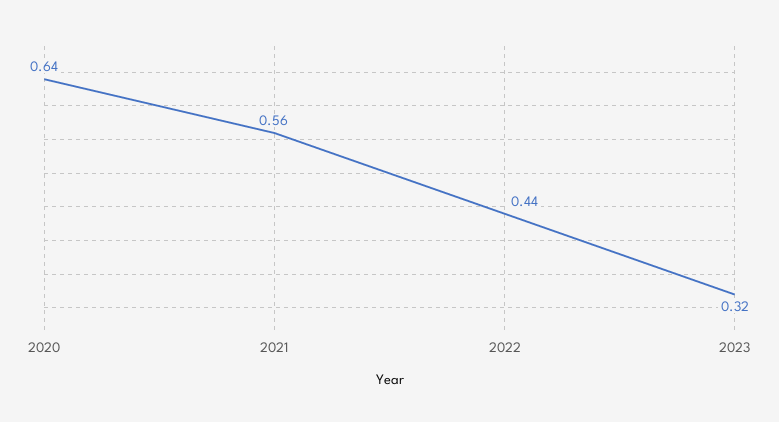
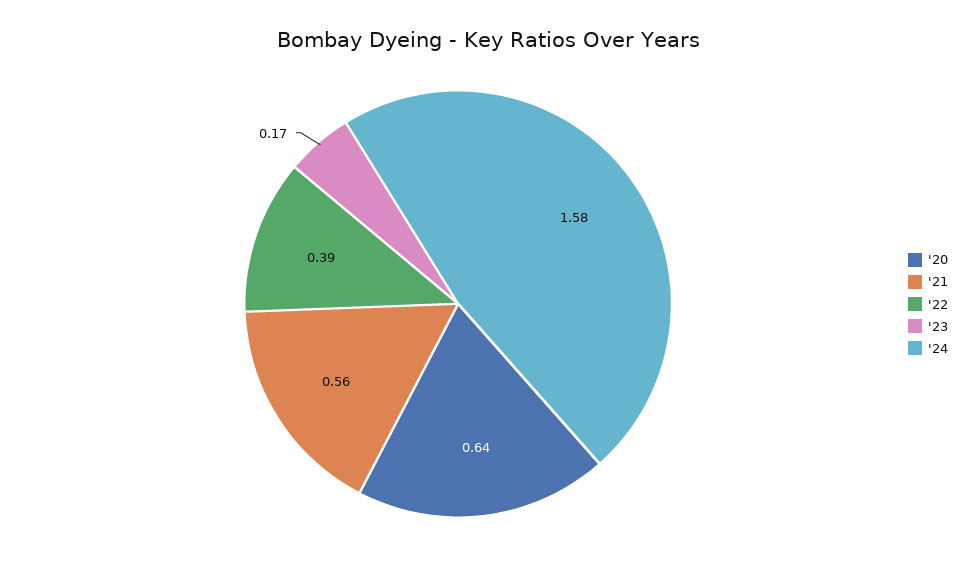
2022: 0.44 -> 0.39
2023: 0.32 -> 0.17
'24: none -> 1.58

